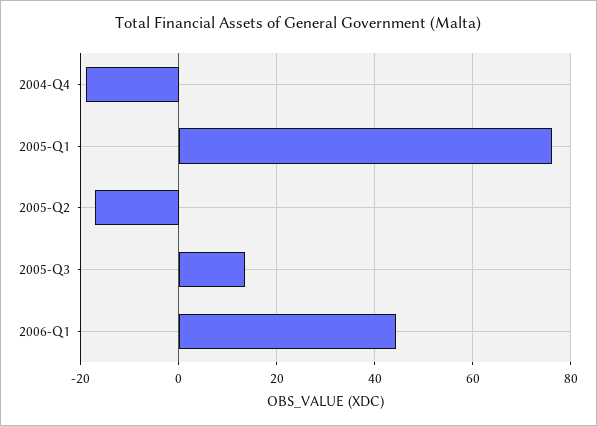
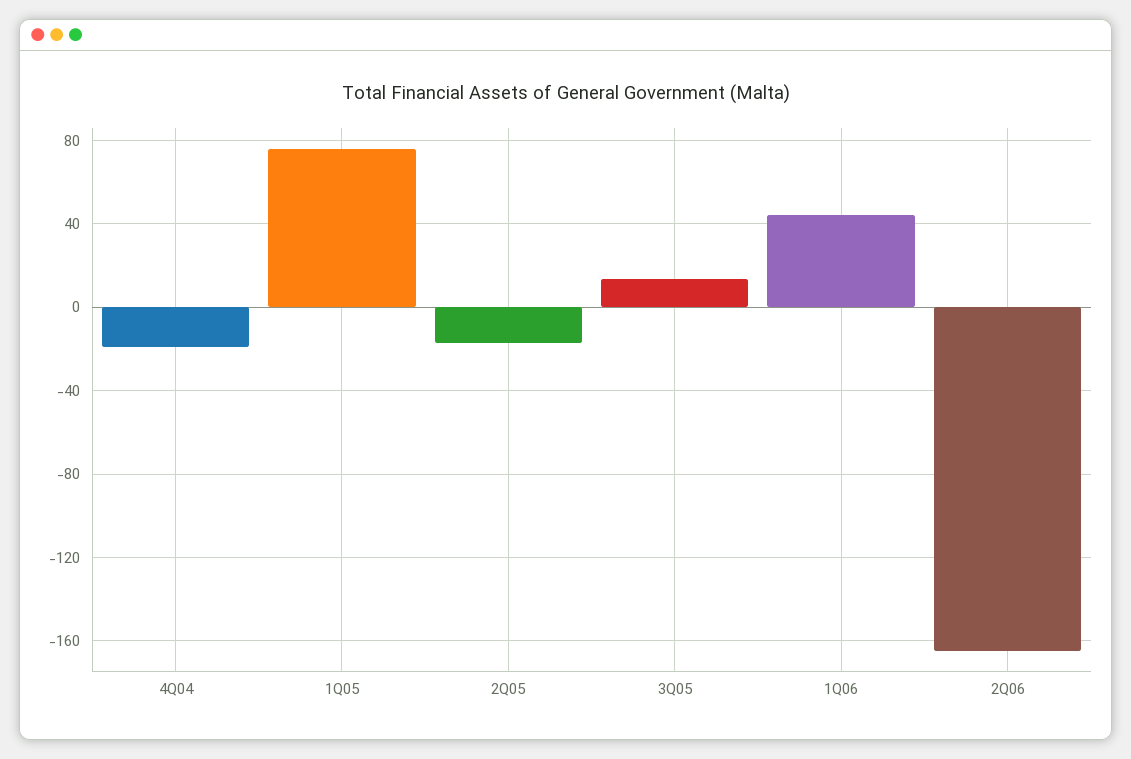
2Q06: none -> -165

